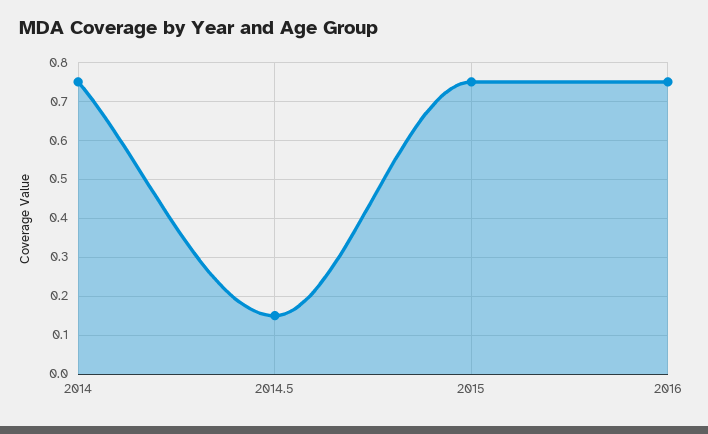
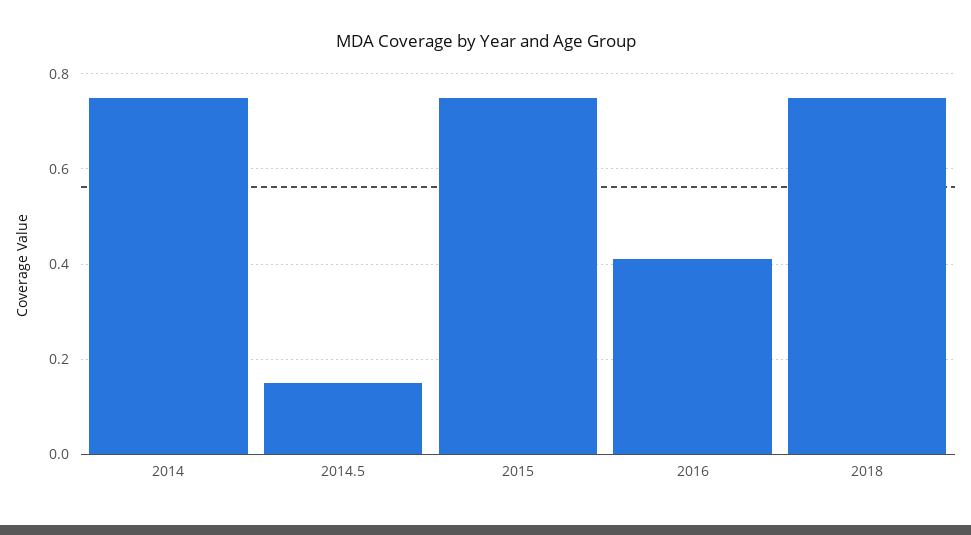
2016: 0.75 -> 0.4
2018: none -> 0.75

